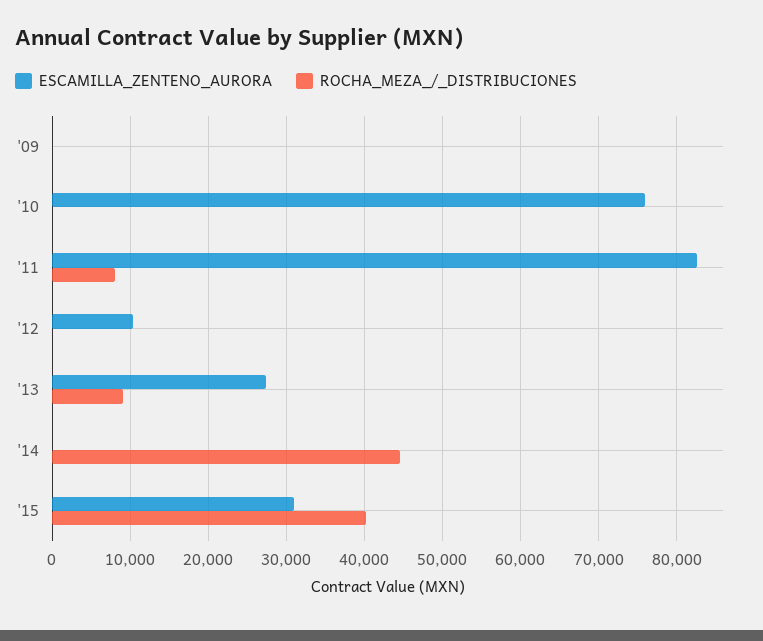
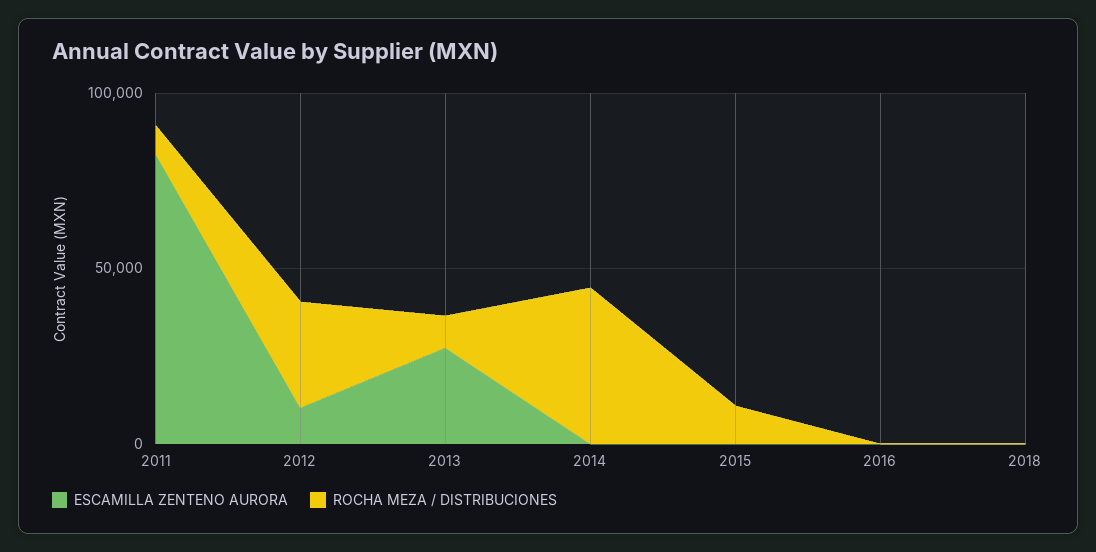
ESCAMILLA_ZENTENO_AURORA, '09: 0 -> none
ROCHA_MEZA_/_DISTRIBUCIONES, '09: 0 -> none
ESCAMILLA_ZENTENO_AURORA, '10: 76000 -> none
ROCHA_MEZA_/_DISTRIBUCIONES, '10: 0 -> none
ROCHA_MEZA_/_DISTRIBUCIONES, '12: 0 -> 30000
ESCAMILLA_ZENTENO_AURORA, '15: 31000 -> 0
ROCHA_MEZA_/_DISTRIBUCIONES, '15: 40000 -> 10000
ESCAMILLA_ZENTENO_AURORA, 2016: none -> 0
ROCHA_MEZA_/_DISTRIBUCIONES, 2016: none -> 0
ESCAMILLA_ZENTENO_AURORA, 2018: none -> 0
ROCHA_MEZA_/_DISTRIBUCIONES, 2018: none -> 0

